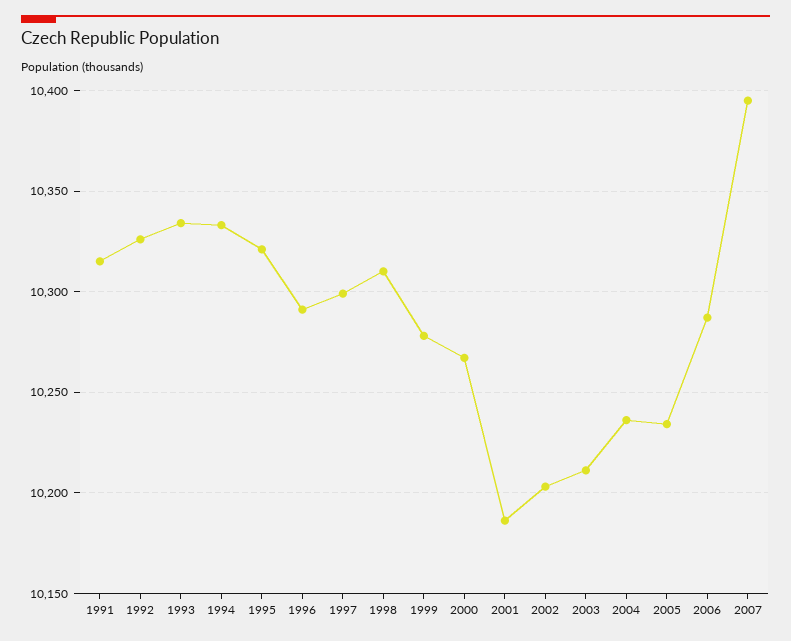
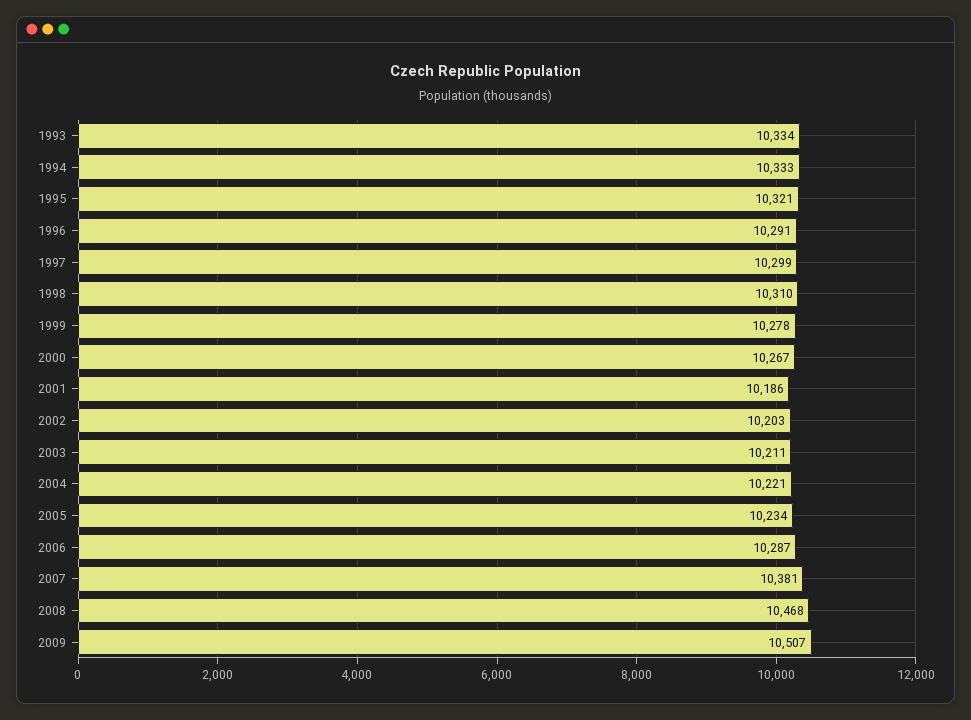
1991: 10315 -> none
1992: 10325 -> none
2004: 10235 -> 10221
2007: 10395 -> 10381
2008: none -> 10468
2009: none -> 10507

